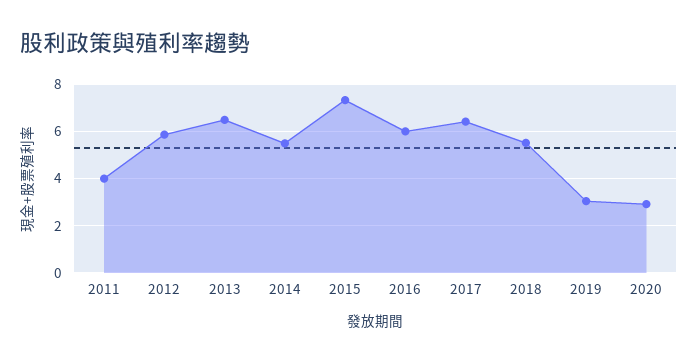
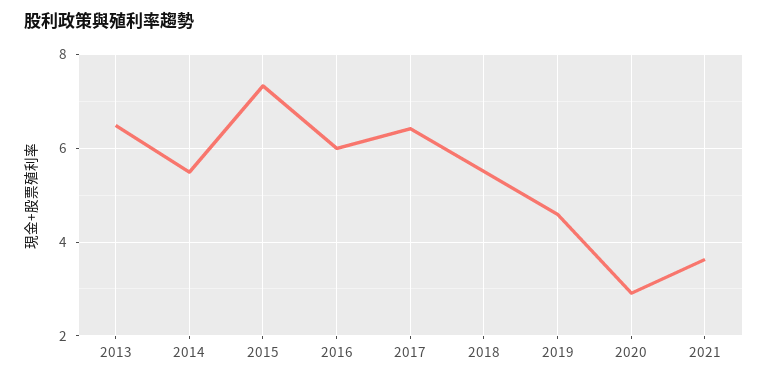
2011: 4 -> none
2012: 6 -> none
2019: 3 -> 4.6
2021: none -> 3.6

